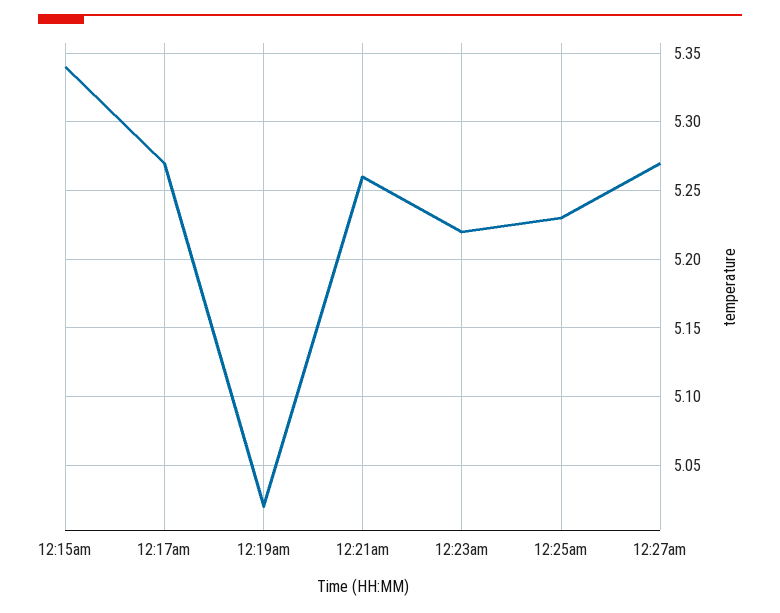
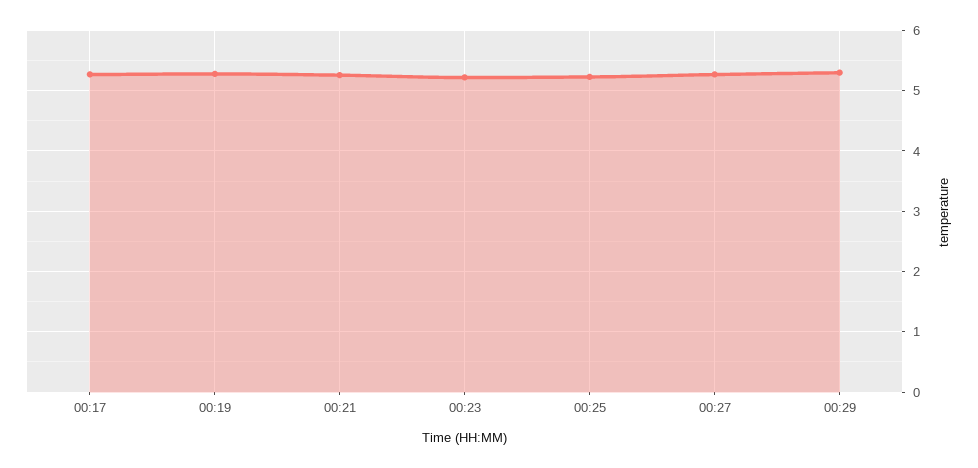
12:15am: 5.34 -> none
12:19am: 5.02 -> 5.3
00:29: none -> 5.3

